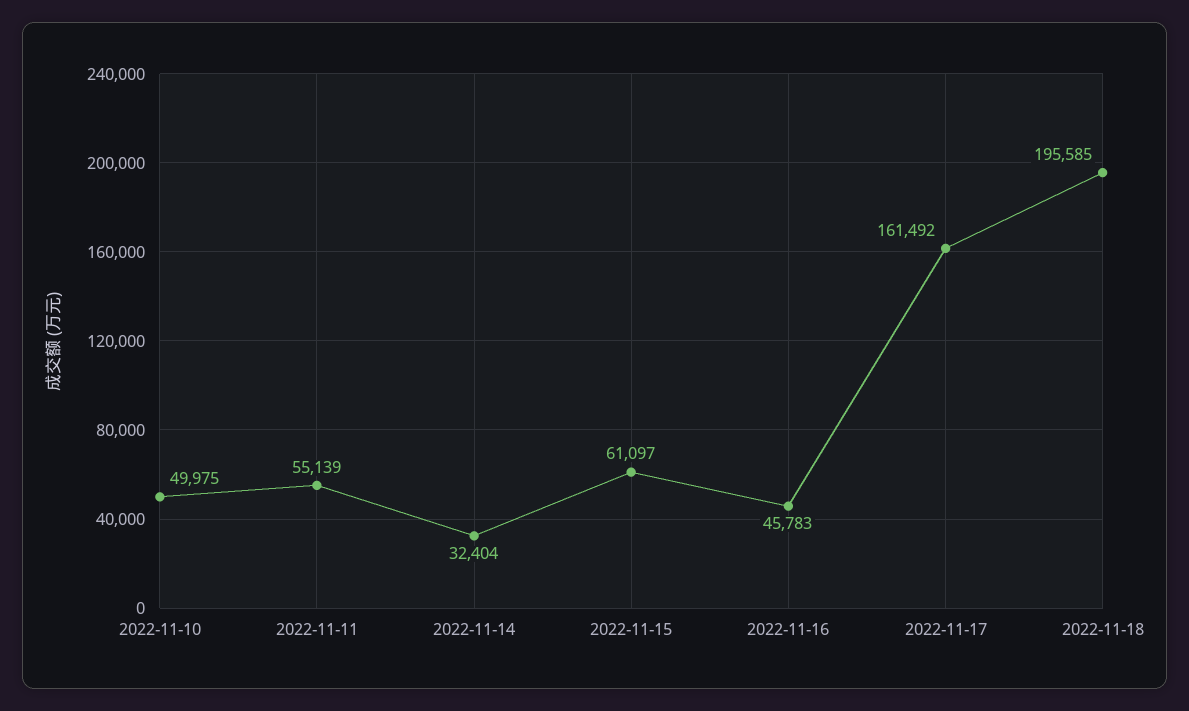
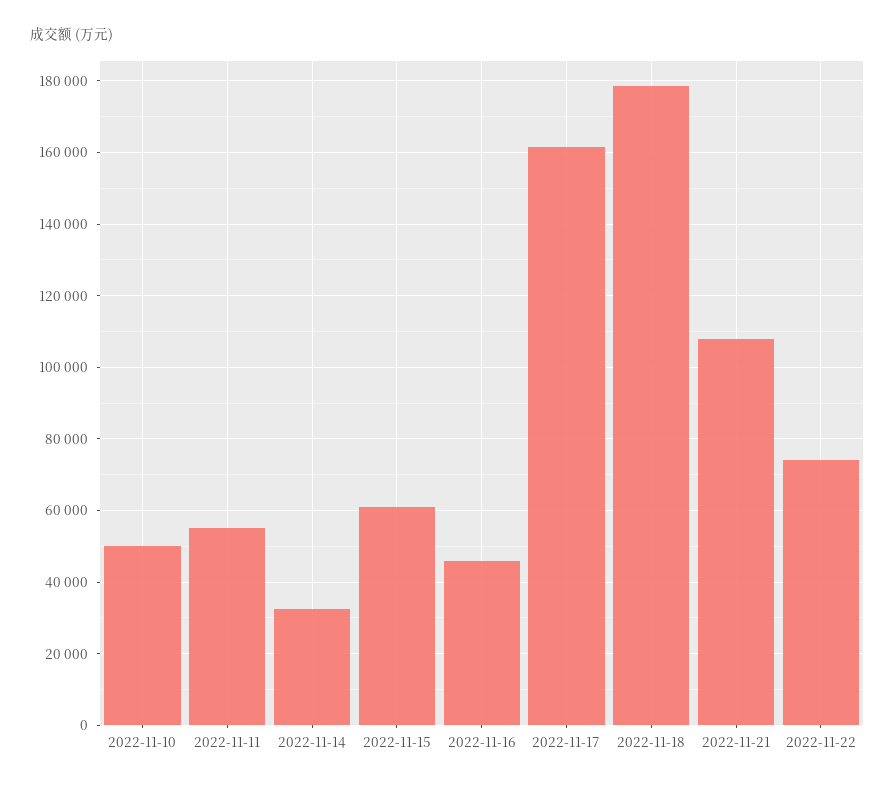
2022-11-18: 195585 -> 178000
2022-11-21: none -> 108000
2022-11-22: none -> 74000

